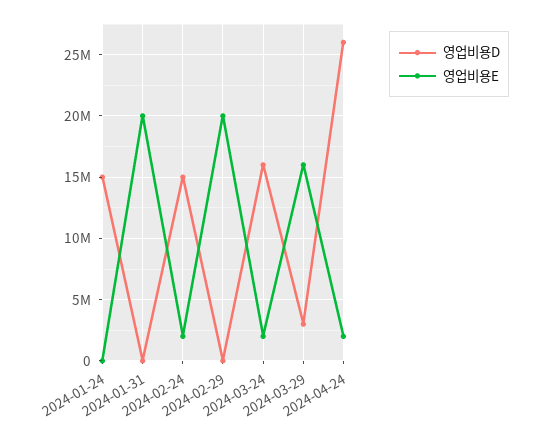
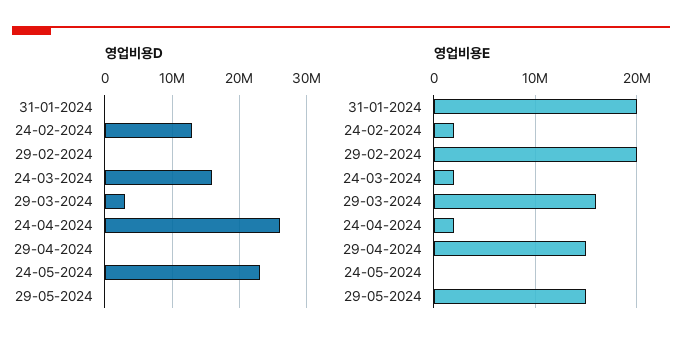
영업비용D, 2024-01-24: 15000000 -> none
영업비용E, 2024-01-24: 0 -> none
영업비용D, 2024-02-24: 15000000 -> 13000000
영업비용D, 29-04-2024: none -> 0
영업비용D, 24-05-2024: none -> 23000000
영업비용D, 29-05-2024: none -> 0
영업비용E, 29-04-2024: none -> 15000000
영업비용E, 24-05-2024: none -> 0
영업비용E, 29-05-2024: none -> 15000000

